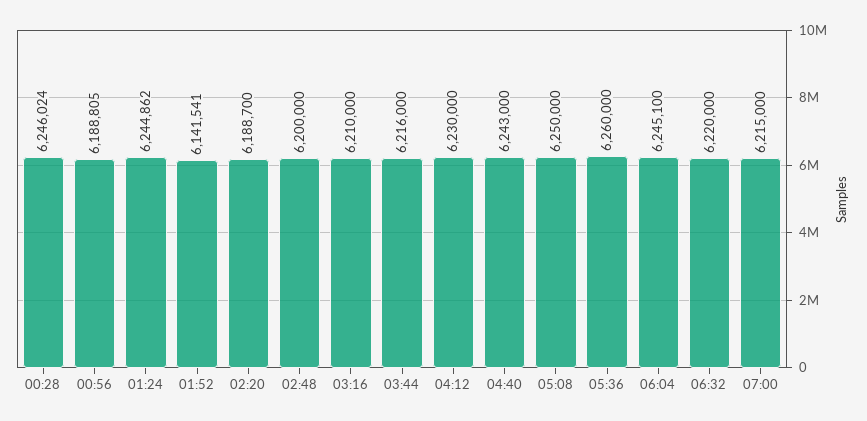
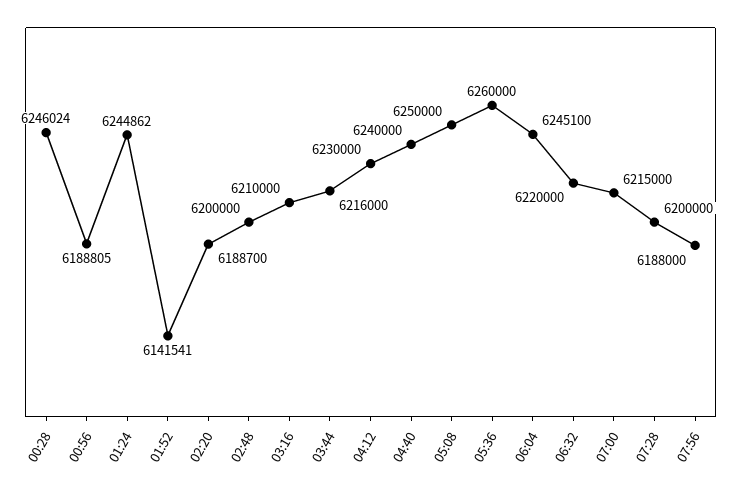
04:40: 6243000 -> 6240000
07:28: none -> 6200000
07:56: none -> 6188000

